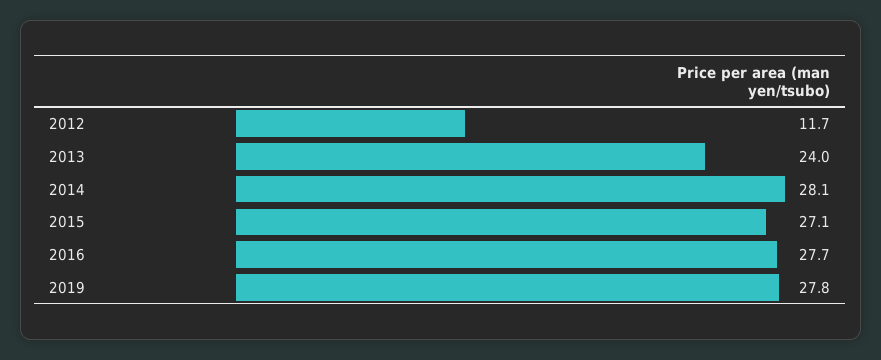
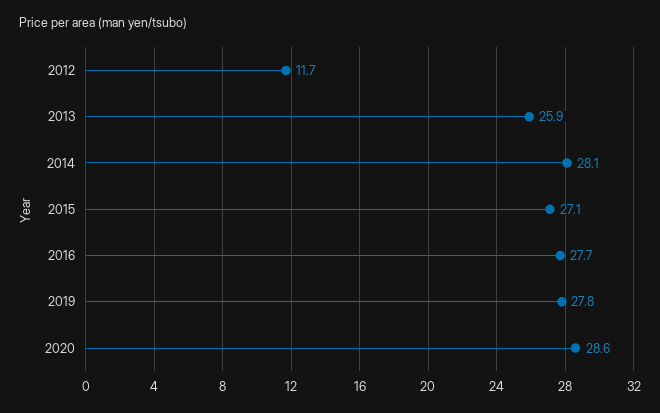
2013: 24 -> 25.9
2020: none -> 28.6

